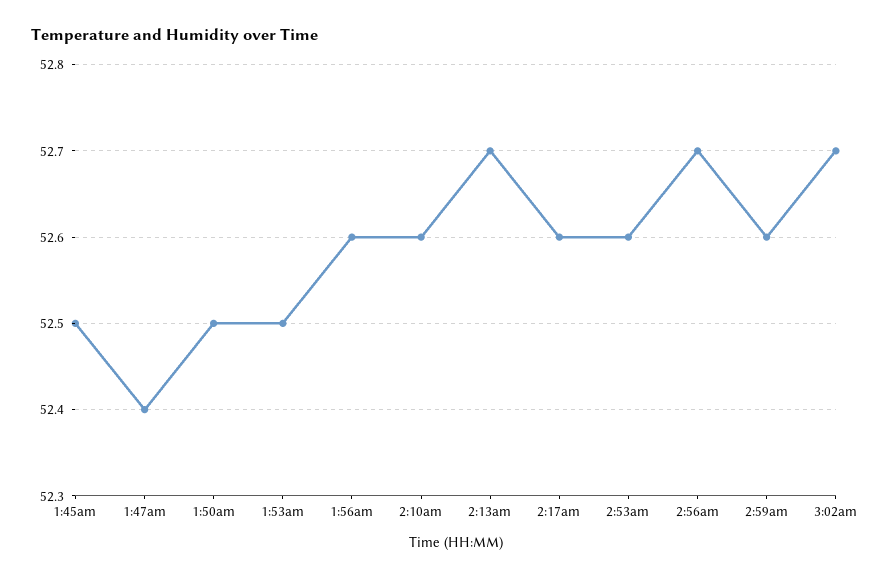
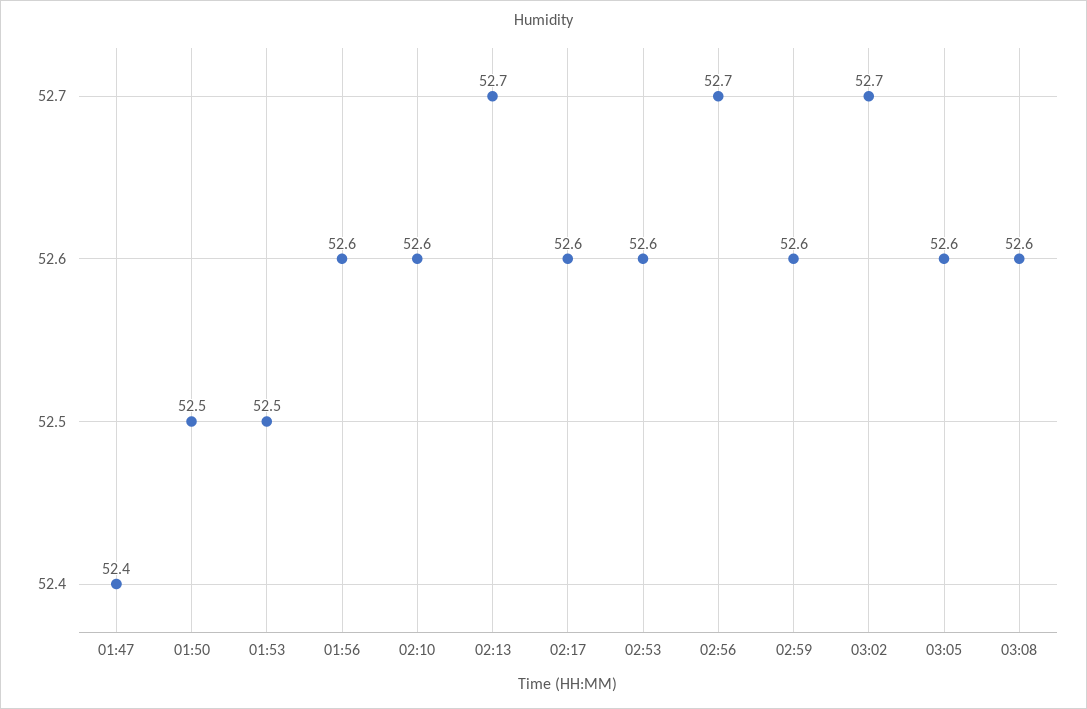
1:45am: 52.5 -> none
03:05: none -> 52.6
03:08: none -> 52.6

